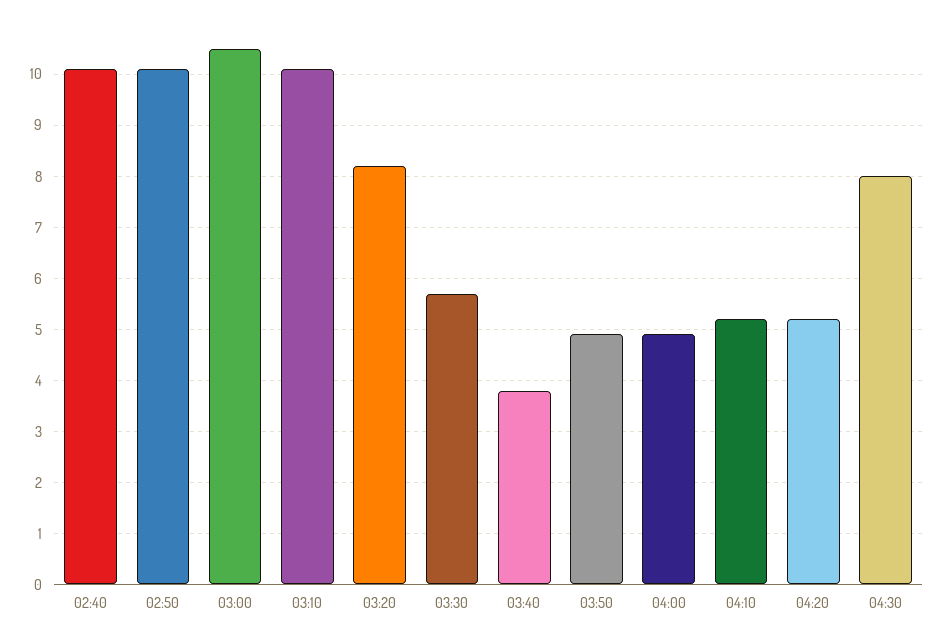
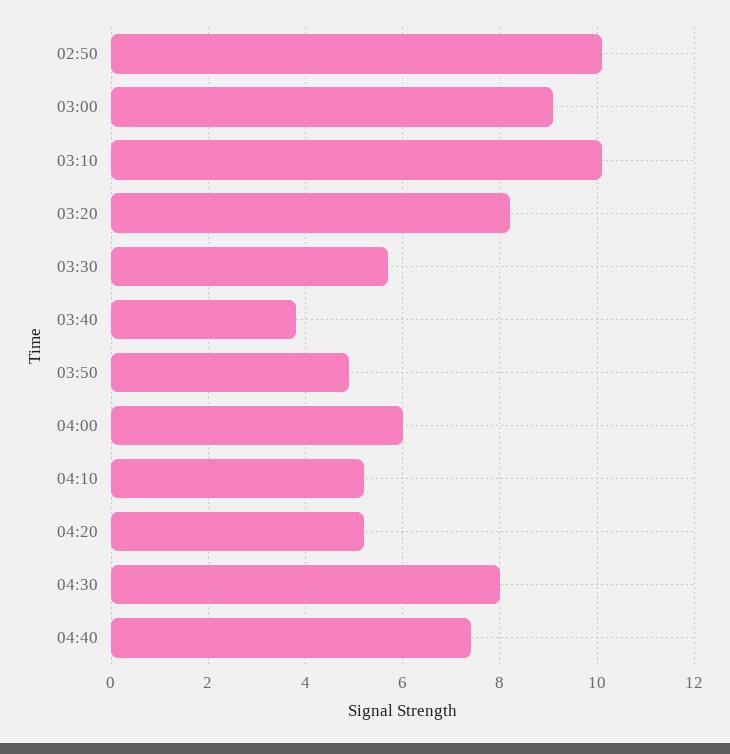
02:40: 10 -> none
03:00: 10.5 -> 9
04:00: 5 -> 6
04:40: none -> 7.5

